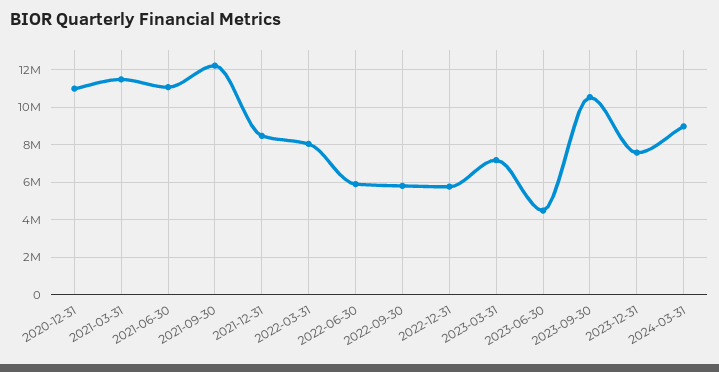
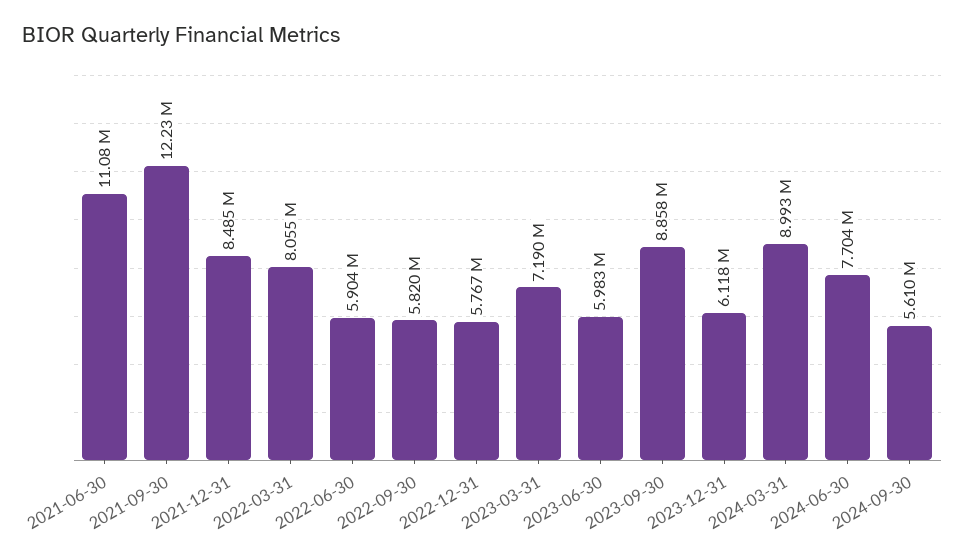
2020-12-31: 11000000 -> none
2021-03-31: 11500000 -> none
2023-06-30: 4500000 -> 5983000
2023-09-30: 10500000 -> 8858000
2023-12-31: 7500000 -> 6118000
2024-06-30: none -> 7704000
2024-09-30: none -> 5610000

